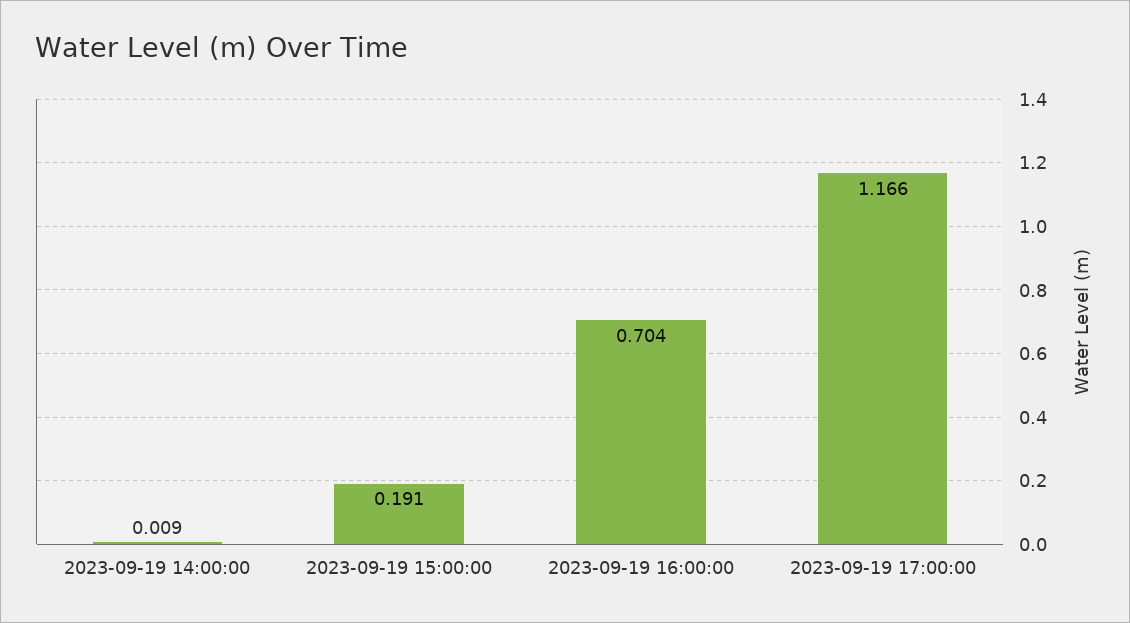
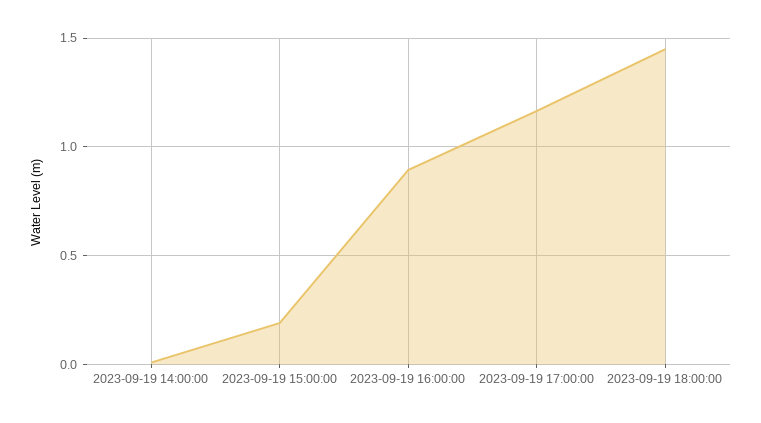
2023-09-19 16:00:00: 0.704 -> 0.9
2023-09-19 18:00:00: none -> 1.45

